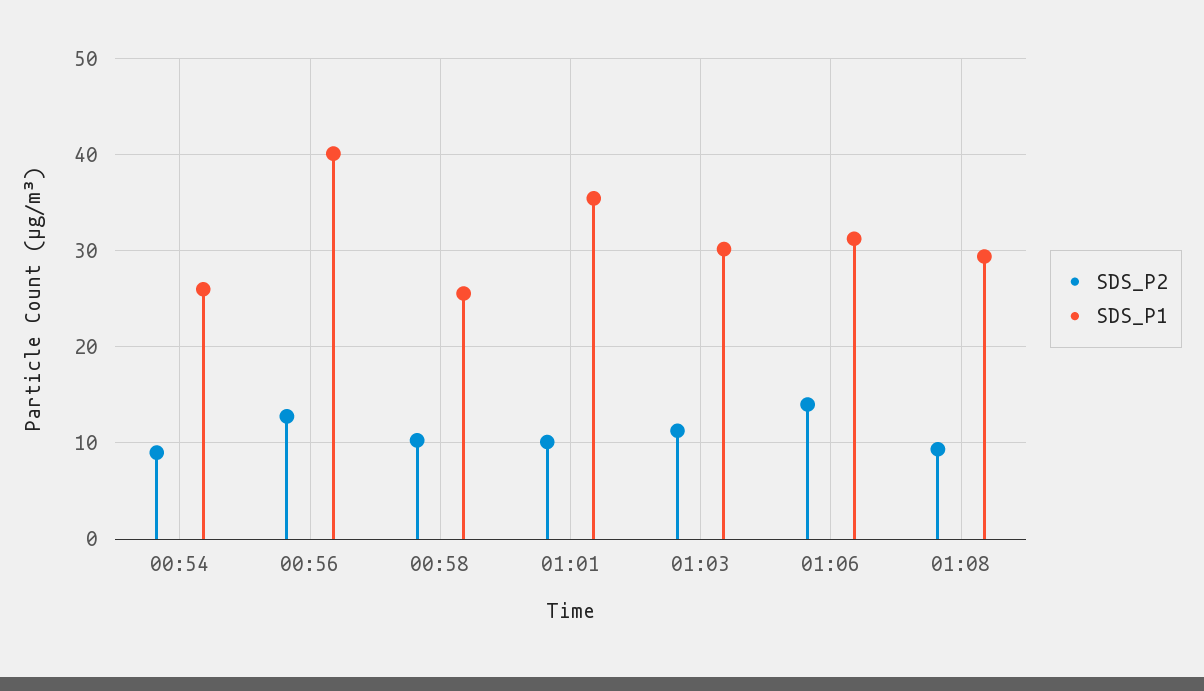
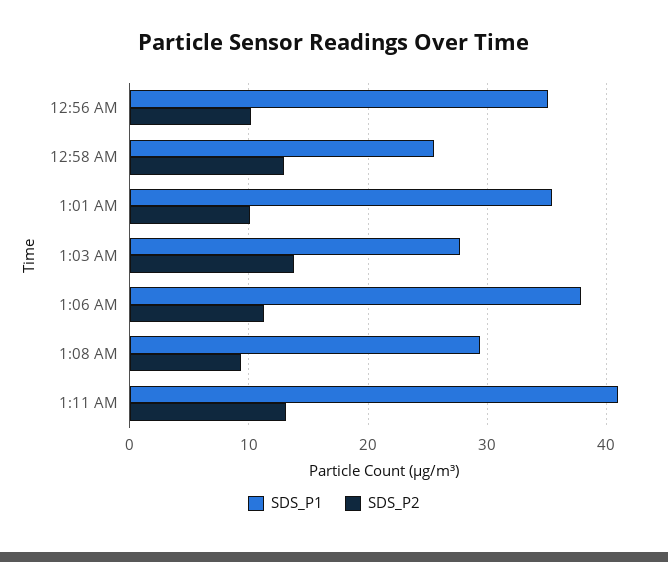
SDS_P2, 00:54: 9 -> none
SDS_P1, 00:54: 26 -> none
SDS_P2, 00:56: 13 -> 10
SDS_P1, 00:56: 40 -> 35
SDS_P2, 00:58: 10 -> 13
SDS_P2, 01:03: 11 -> 14
SDS_P1, 01:03: 30 -> 28
SDS_P2, 01:06: 14 -> 11
SDS_P1, 01:06: 31 -> 38
SDS_P1, 1:11 AM: none -> 41
SDS_P2, 1:11 AM: none -> 13

